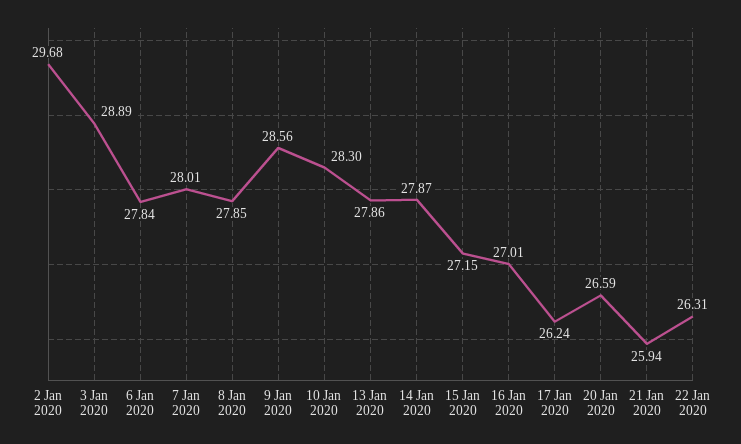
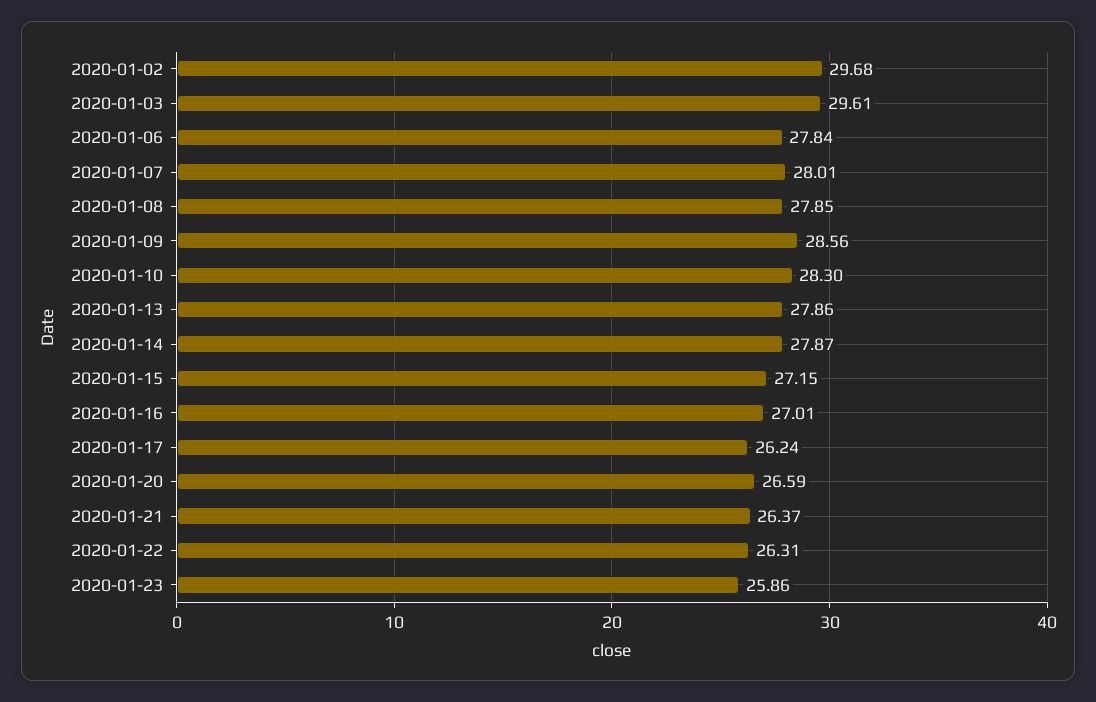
3 Jan 2020: 28.89 -> 29.61
21 Jan 2020: 25.94 -> 26.37
2020-01-23: none -> 25.86

